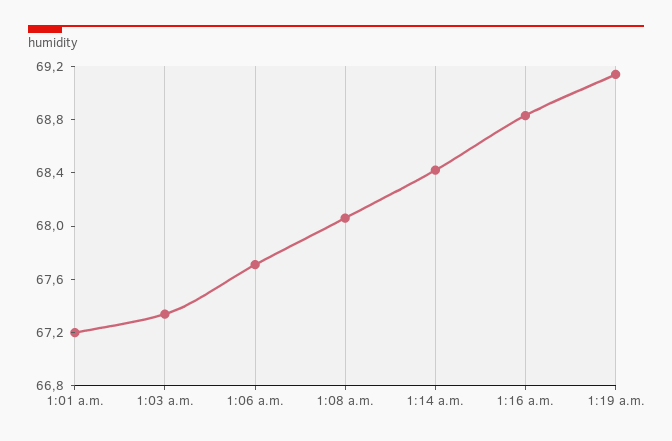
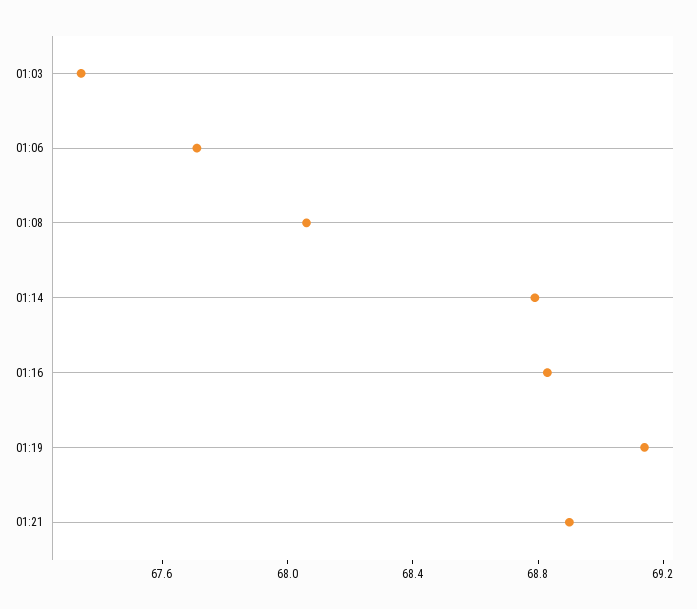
1:01 a.m.: 67.2 -> none
1:14 a.m.: 68.4 -> 68.8
01:21: none -> 68.9

